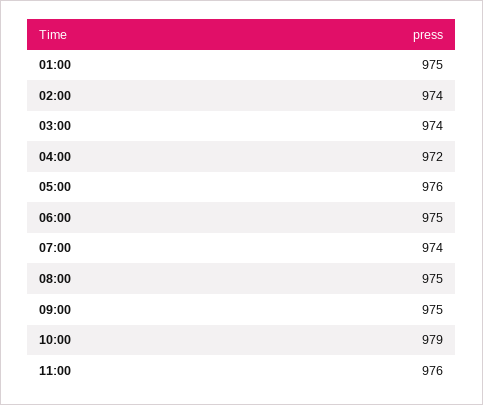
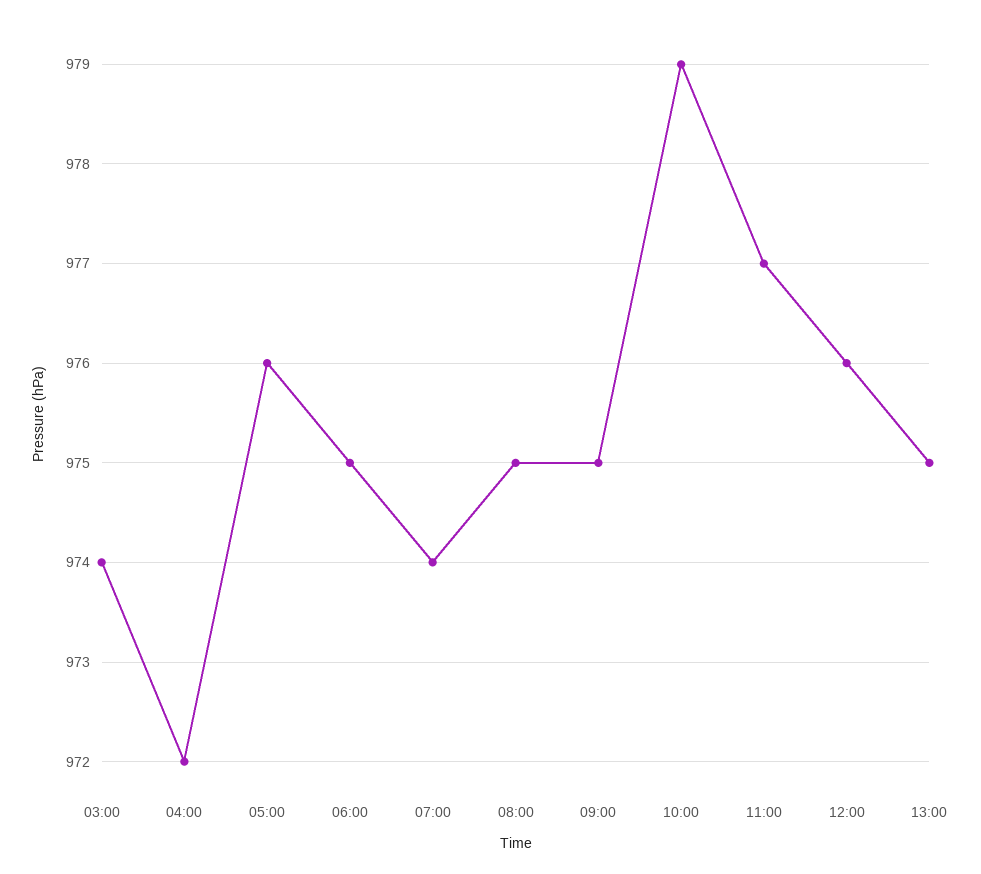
01:00: 975 -> none
02:00: 974 -> none
11:00: 976 -> 977
12:00: none -> 976
13:00: none -> 975

